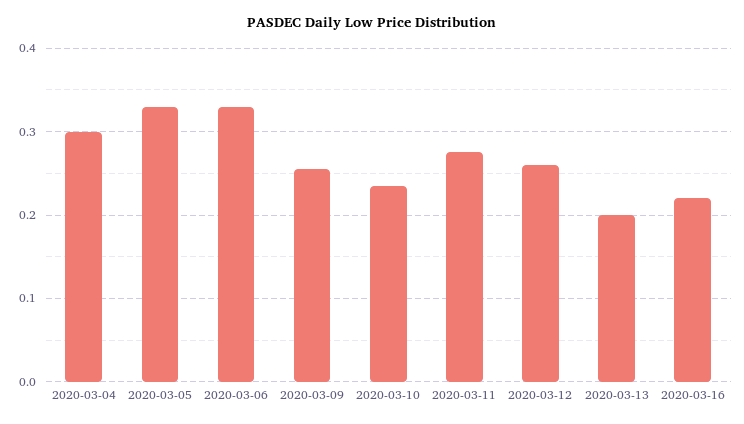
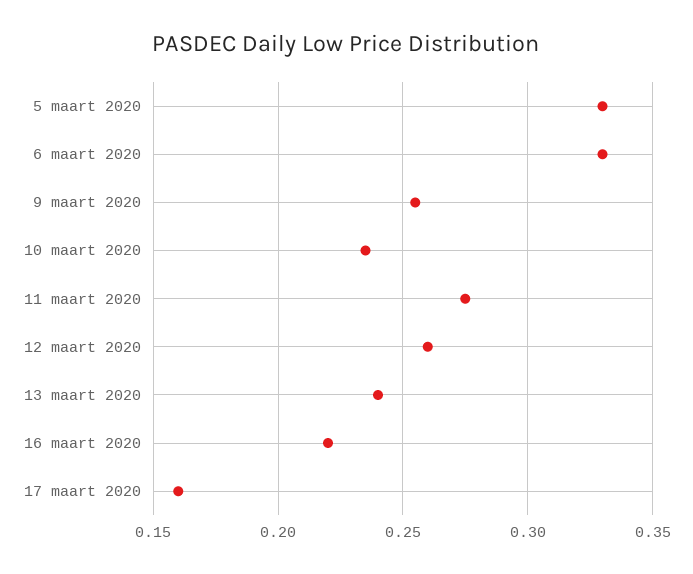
2020-03-04: 0.3 -> none
2020-03-13: 0.2 -> 0.24
17 maart 2020: none -> 0.16

